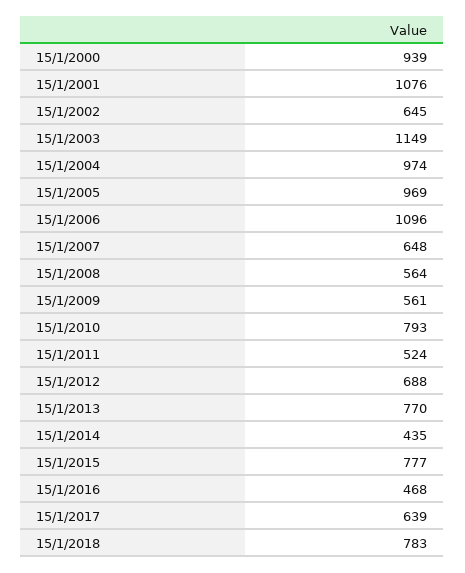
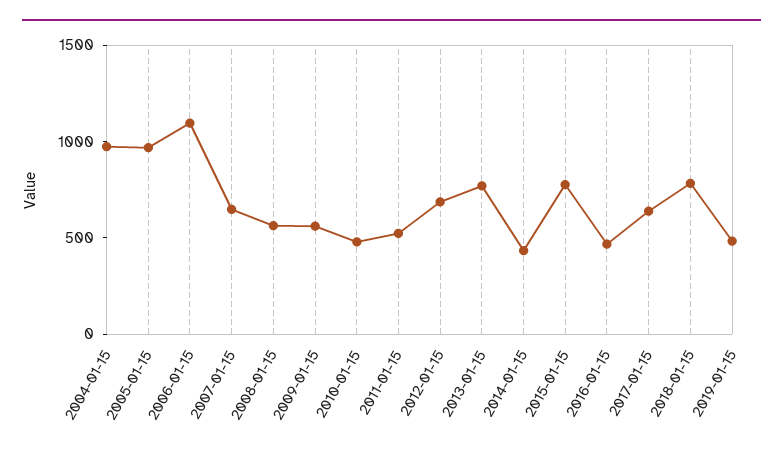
15/1/2000: 939 -> none
15/1/2001: 1076 -> none
15/1/2002: 645 -> none
15/1/2003: 1149 -> none
15/1/2010: 793 -> 500
2019-01-15: none -> 500

